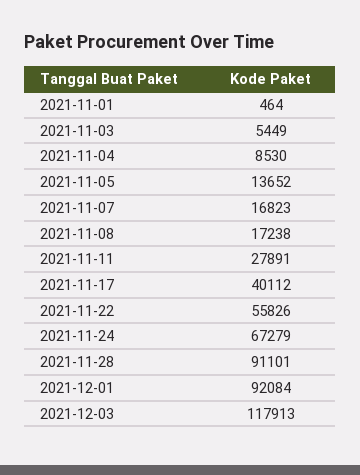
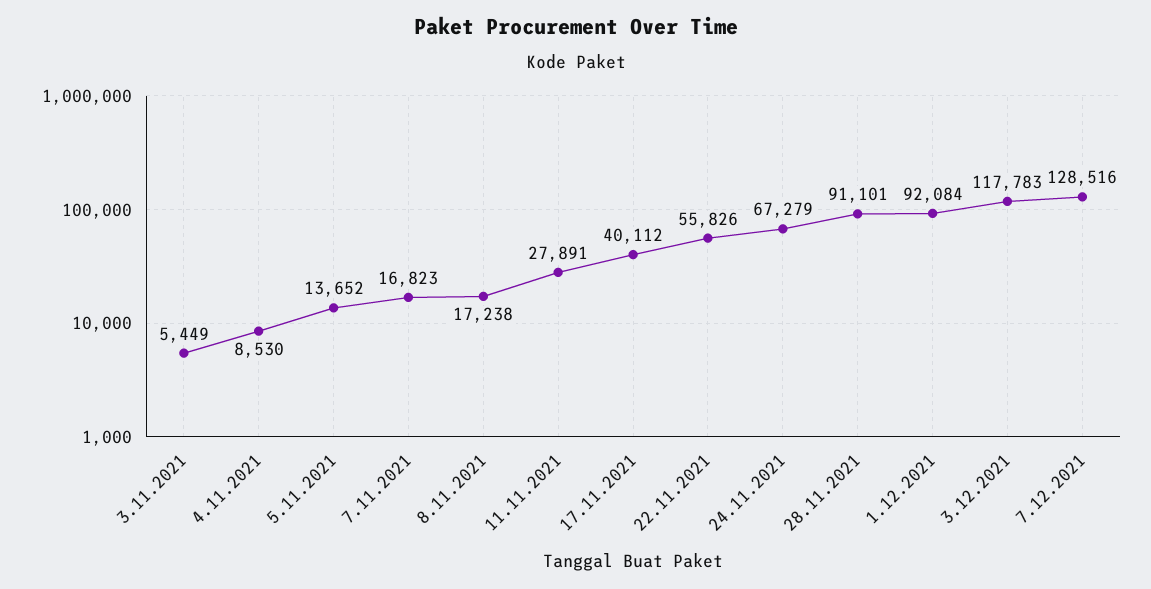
2021-11-01: 464 -> none
2021-12-03: 117913 -> 117783
7.12.2021: none -> 128516

